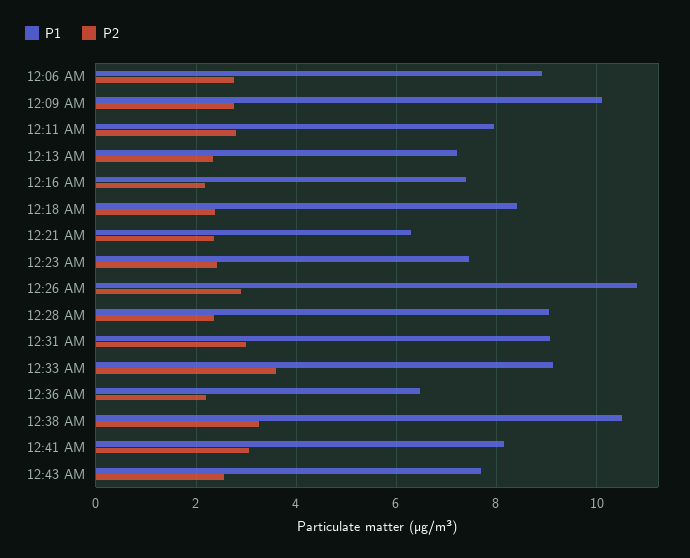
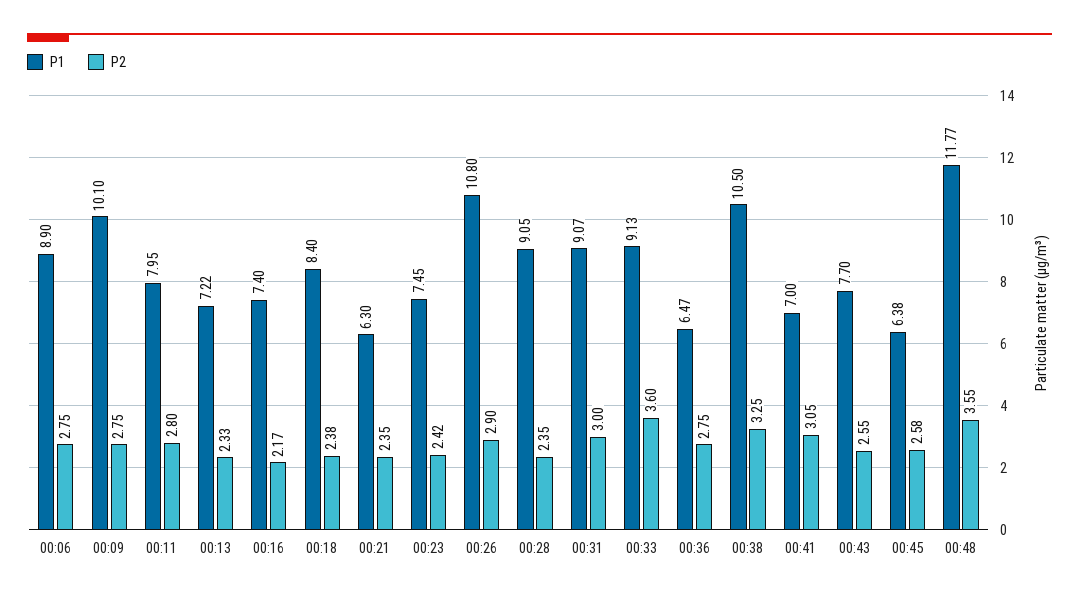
P2, 12:36 AM: 2.2 -> 2.75
P1, 12:41 AM: 8.2 -> 7
P1, 00:45: none -> 6.38
P2, 00:45: none -> 2.58
P1, 00:48: none -> 11.77
P2, 00:48: none -> 3.55

